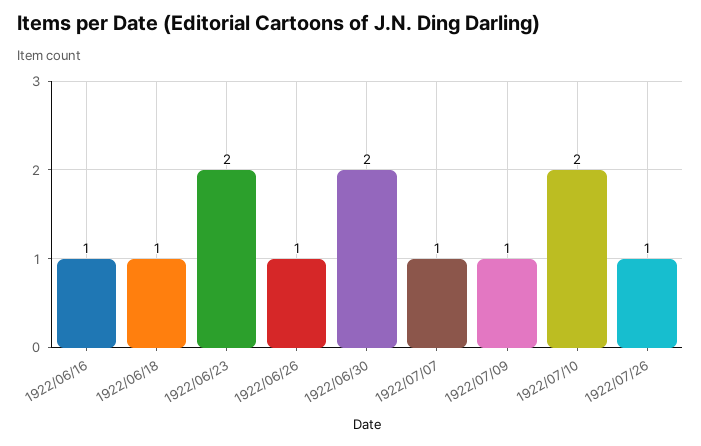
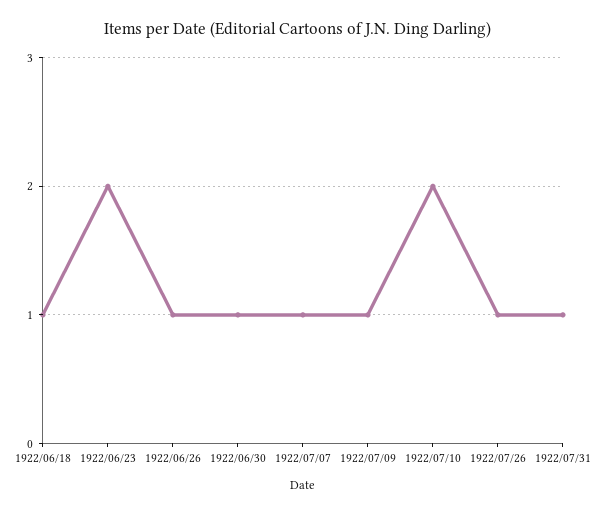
1922/06/16: 1 -> none
1922/06/30: 2 -> 1
1922/07/31: none -> 1

